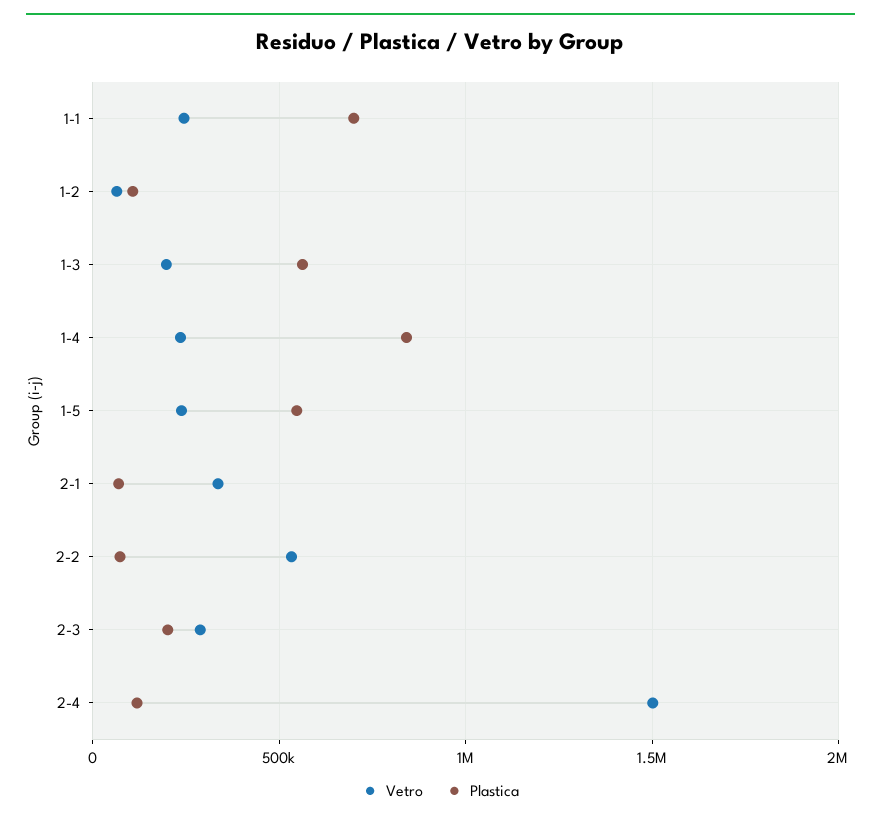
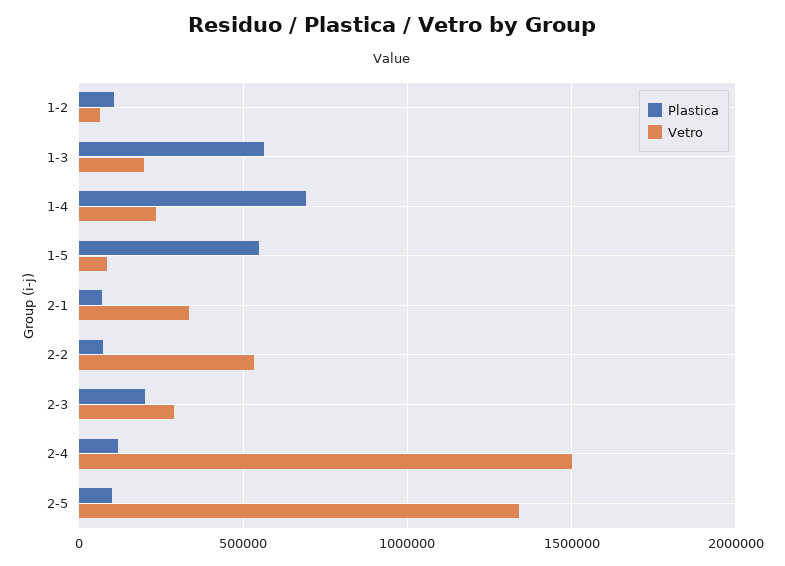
Vetro, 1-1: 250000 -> none
Plastica, 1-1: 700000 -> none
Plastica, 1-4: 850000 -> 700000
Vetro, 1-5: 250000 -> 100000
Plastica, 2-5: none -> 100000
Vetro, 2-5: none -> 1350000

